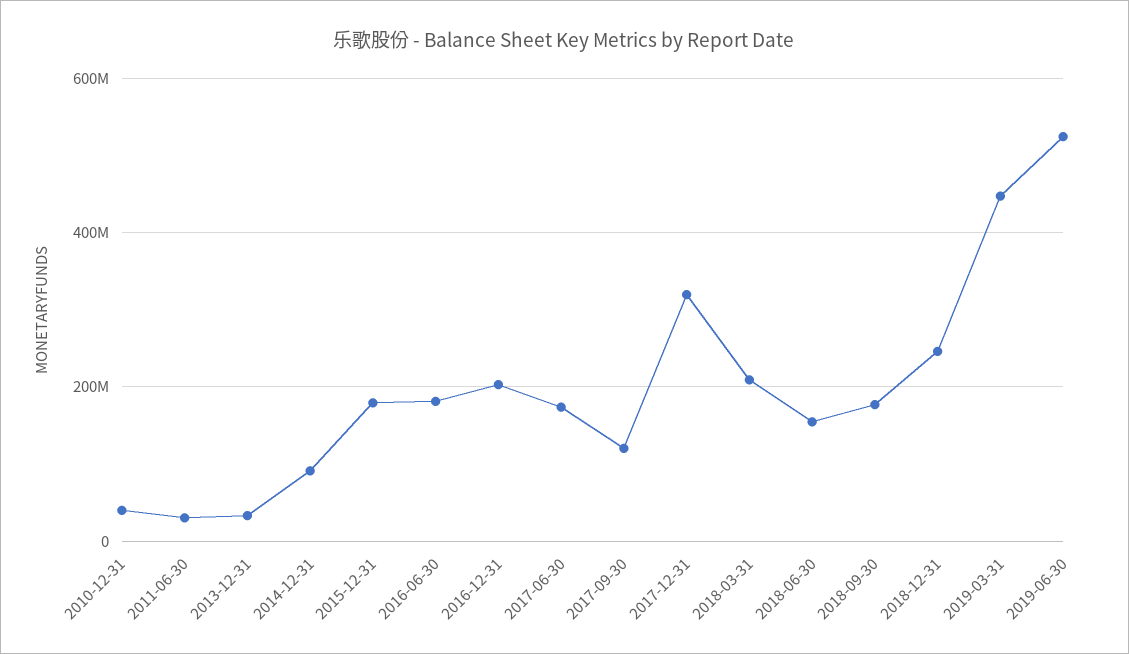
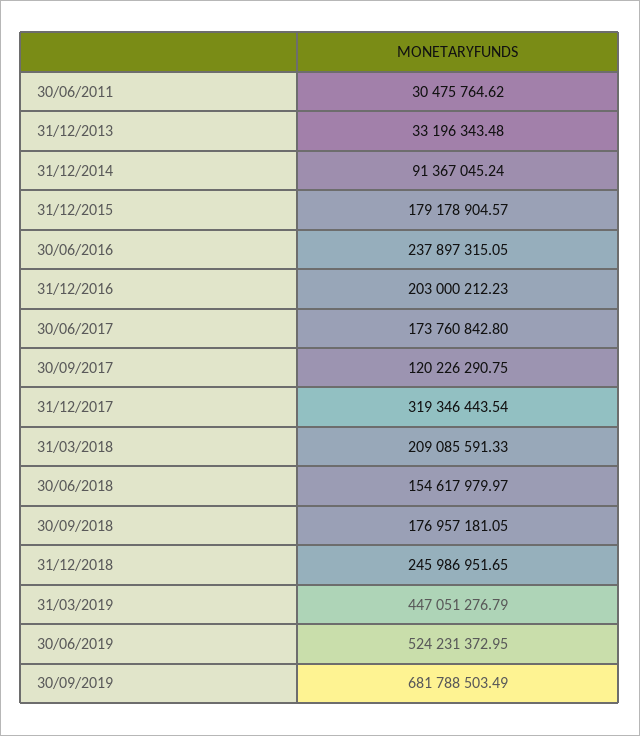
2010-12-31: 40000000 -> none
2016-06-30: 180000000 -> 237897315.05
30/09/2019: none -> 681788503.49

